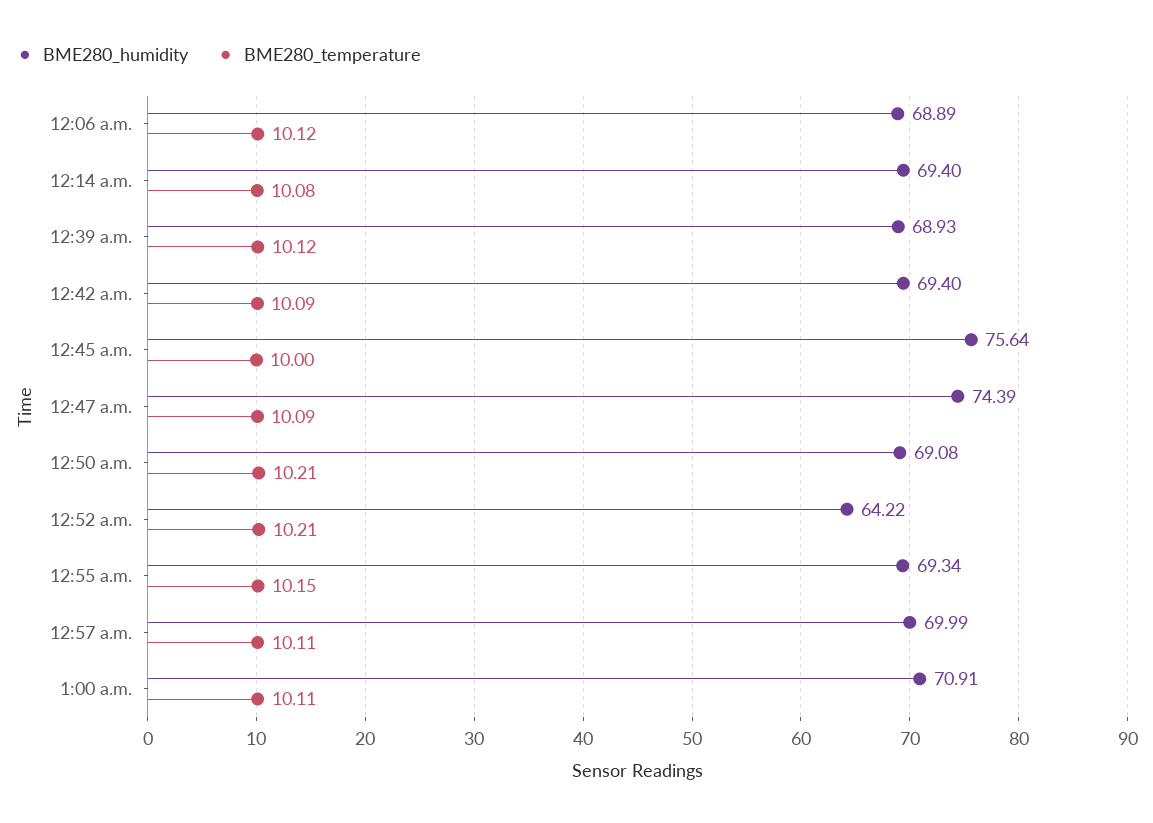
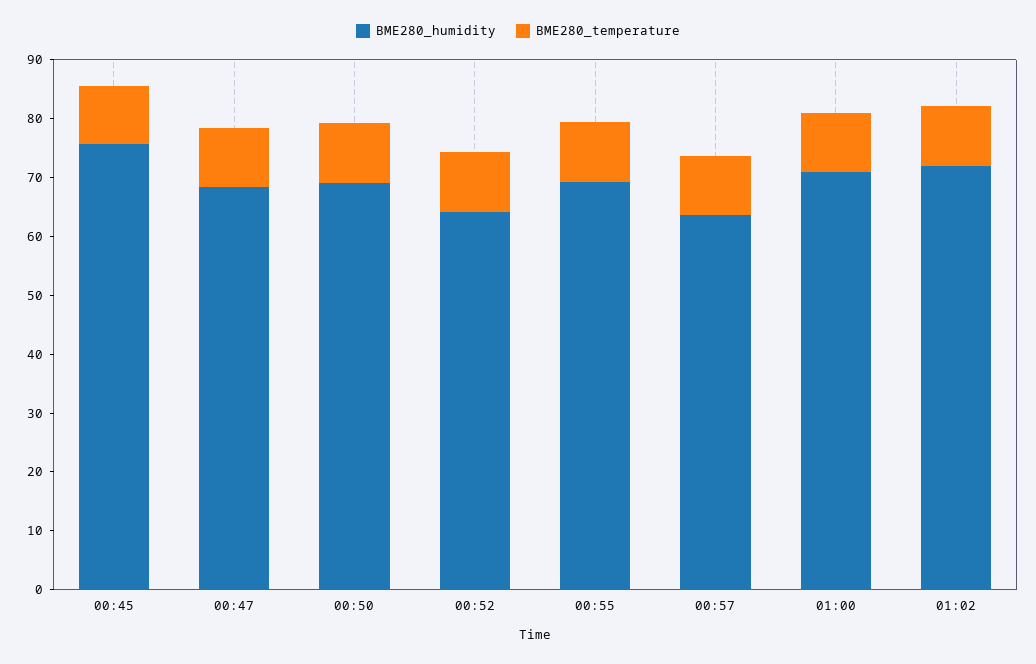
BME280_humidity, 12:06 a.m.: 68.89 -> none
BME280_temperature, 12:06 a.m.: 10.12 -> none
BME280_humidity, 12:14 a.m.: 69.4 -> none
BME280_temperature, 12:14 a.m.: 10.08 -> none
BME280_humidity, 12:39 a.m.: 68.93 -> none
BME280_temperature, 12:39 a.m.: 10.12 -> none
BME280_humidity, 12:42 a.m.: 69.4 -> none
BME280_temperature, 12:42 a.m.: 10.09 -> none
BME280_humidity, 12:47 a.m.: 74.39 -> 68
BME280_humidity, 12:57 a.m.: 69.99 -> 64
BME280_humidity, 01:02: none -> 72
BME280_temperature, 01:02: none -> 10

